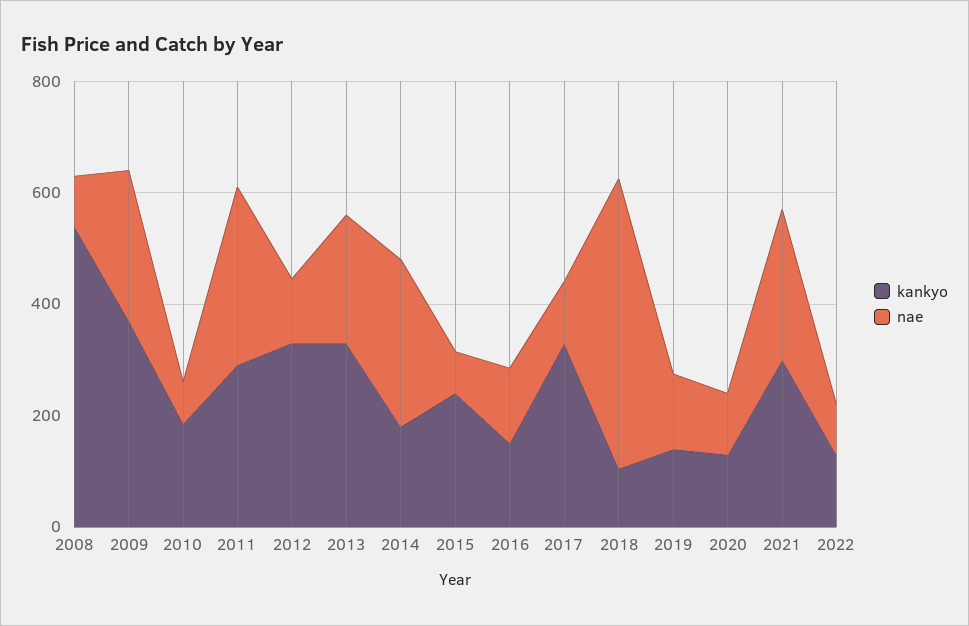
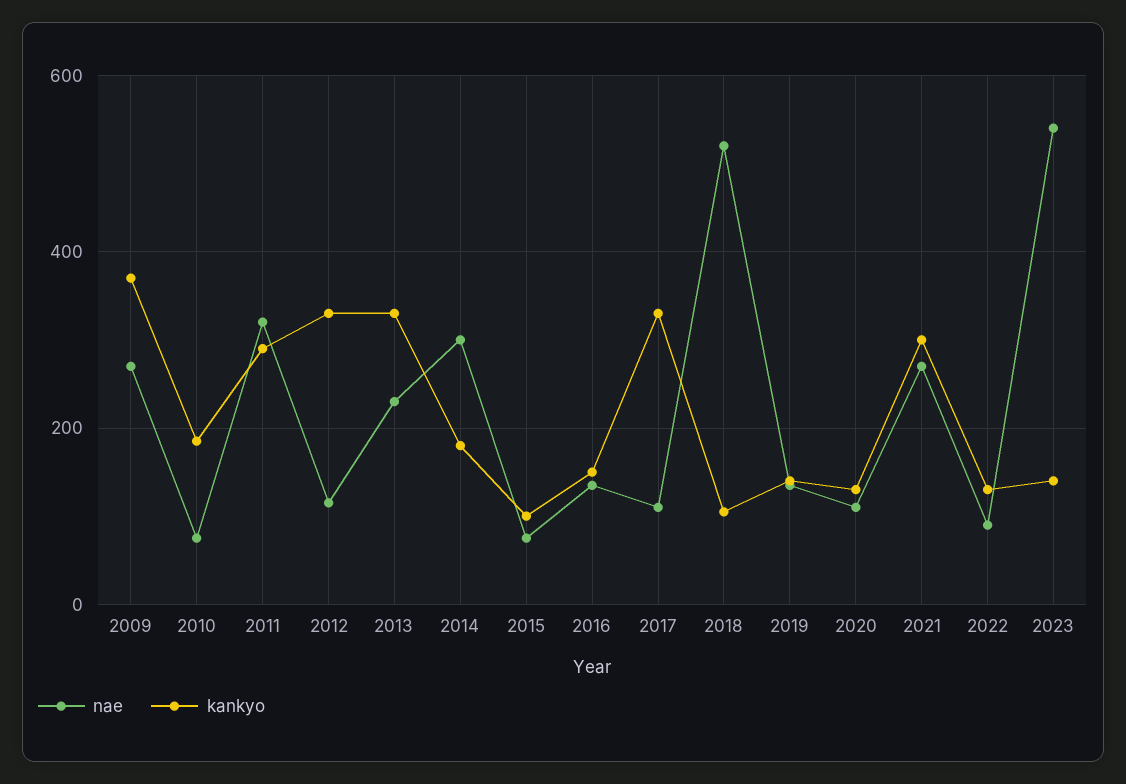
kankyo, 2008: 550 -> none
nae, 2008: 100 -> none
kankyo, 2015: 250 -> 100
nae, 2023: none -> 540
kankyo, 2023: none -> 140

